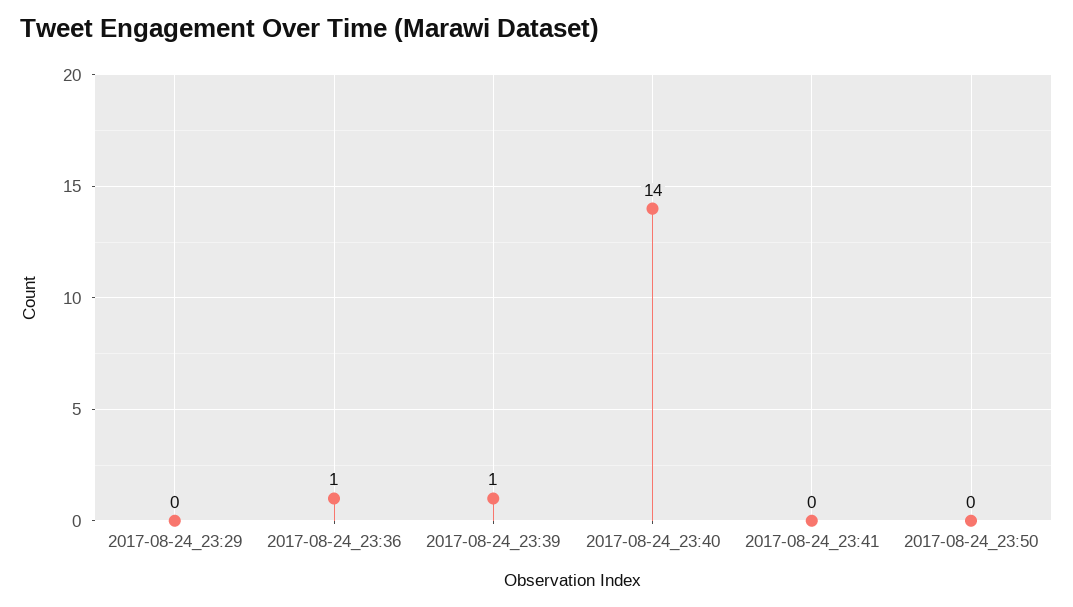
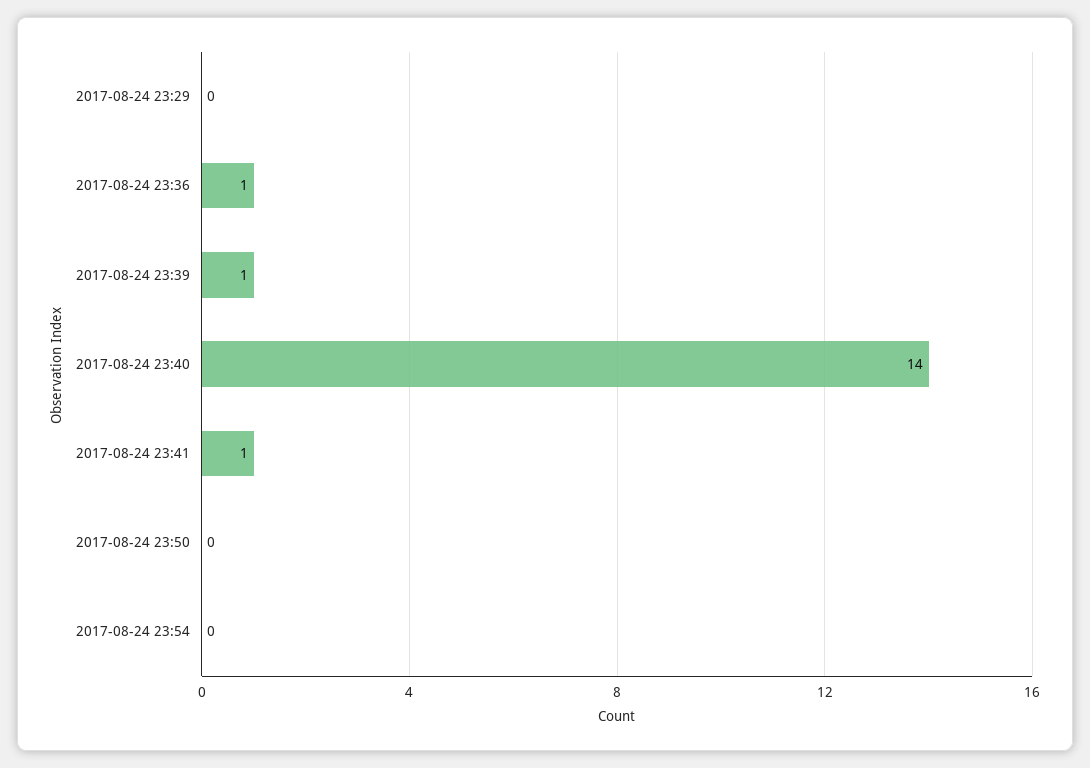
2017-08-24_23:41: 0 -> 1
2017-08-24 23:54: none -> 0

